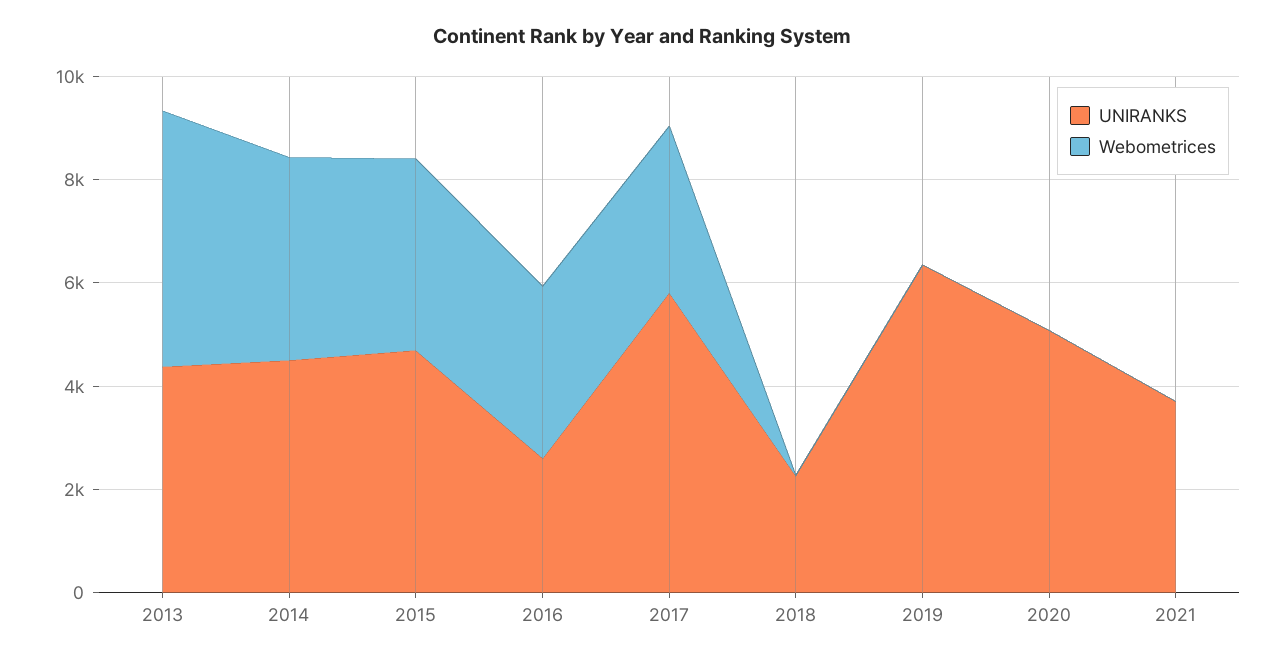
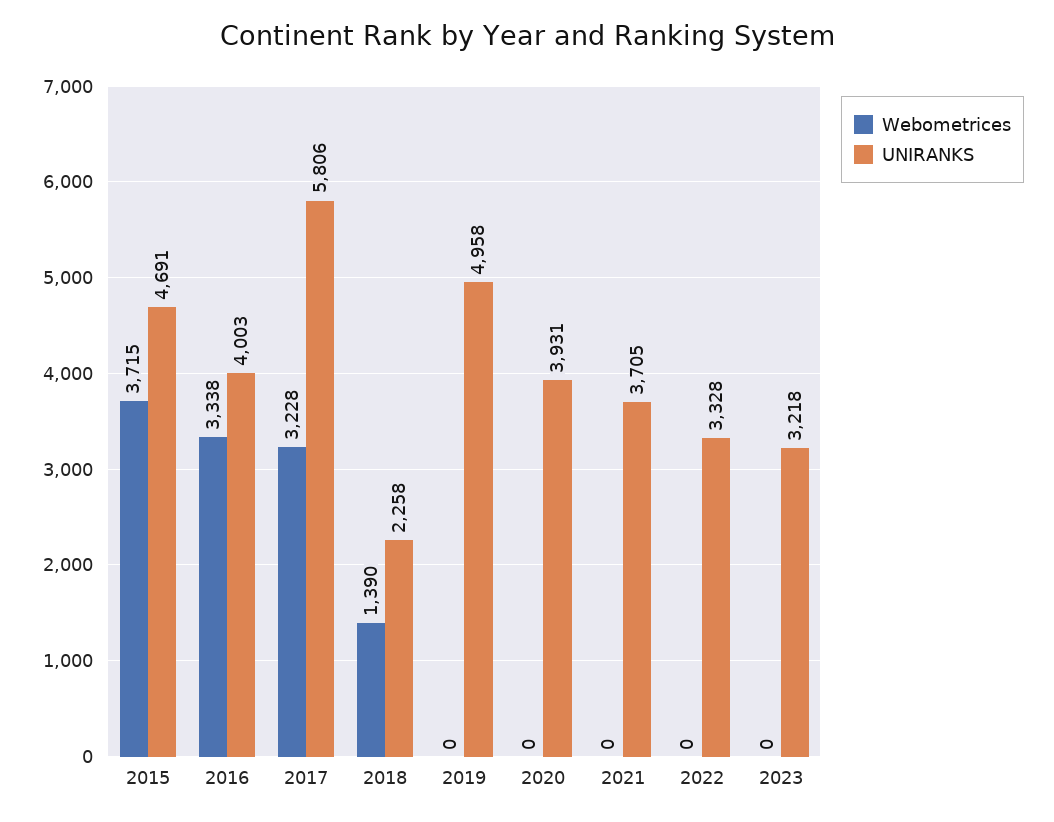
UNIRANKS, 2013: 4500 -> none
Webometrices, 2013: 5000 -> none
UNIRANKS, 2014: 4500 -> none
Webometrices, 2014: 4000 -> none
UNIRANKS, 2016: 2500 -> 4003
Webometrices, 2018: 0 -> 1390
UNIRANKS, 2019: 6500 -> 4958
UNIRANKS, 2020: 5000 -> 3931
Webometrices, 2022: none -> 0
UNIRANKS, 2022: none -> 3328
Webometrices, 2023: none -> 0
UNIRANKS, 2023: none -> 3218

